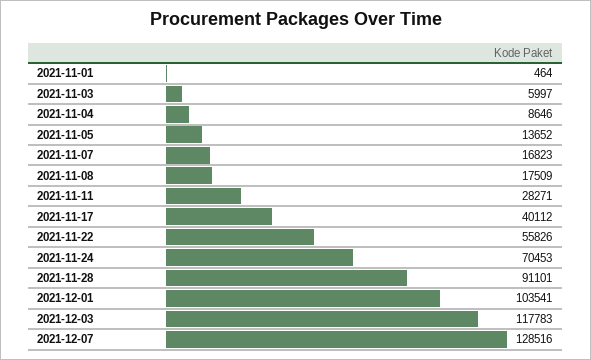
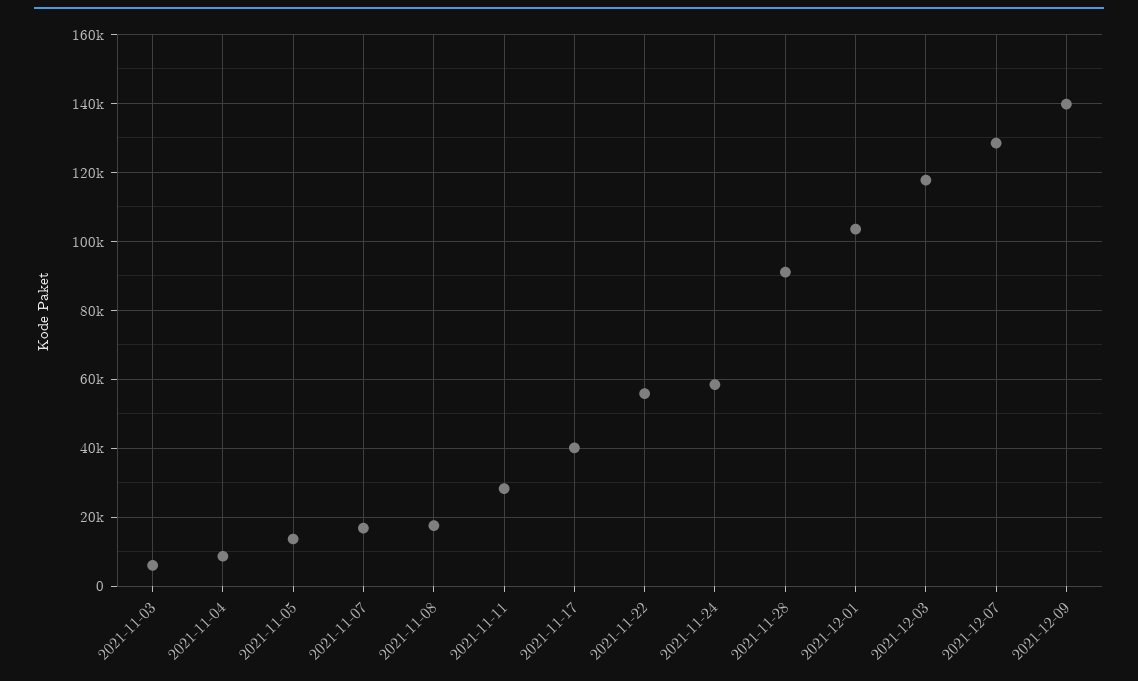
2021-11-01: 464 -> none
2021-11-24: 70453 -> 58000
2021-12-09: none -> 140000

